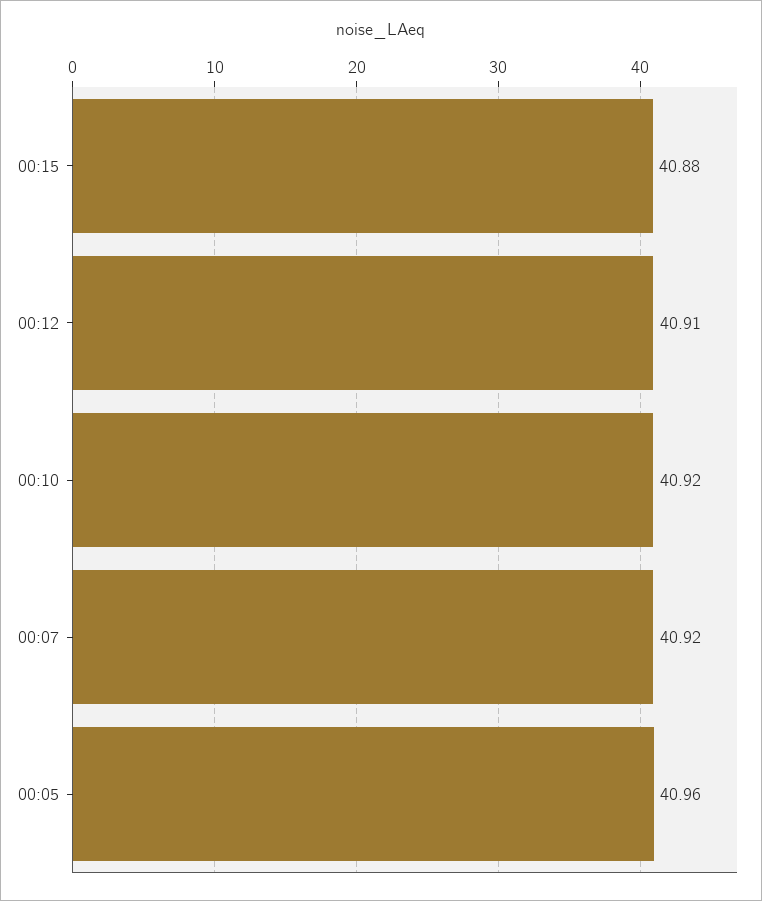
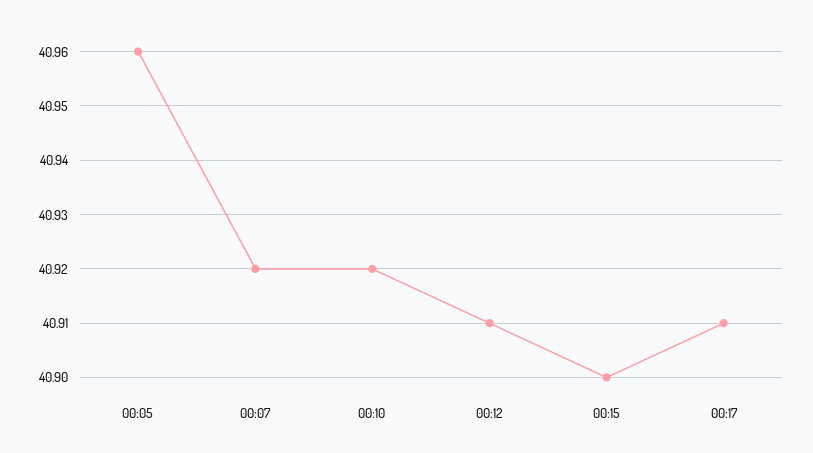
00:15: 40.88 -> 40.9
00:17: none -> 40.91

